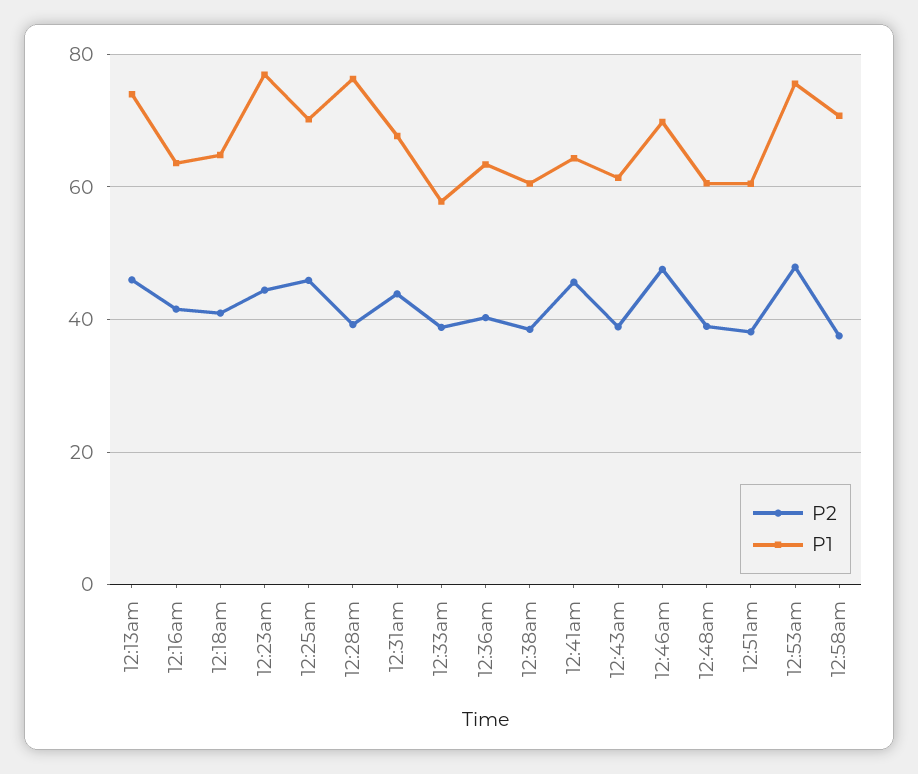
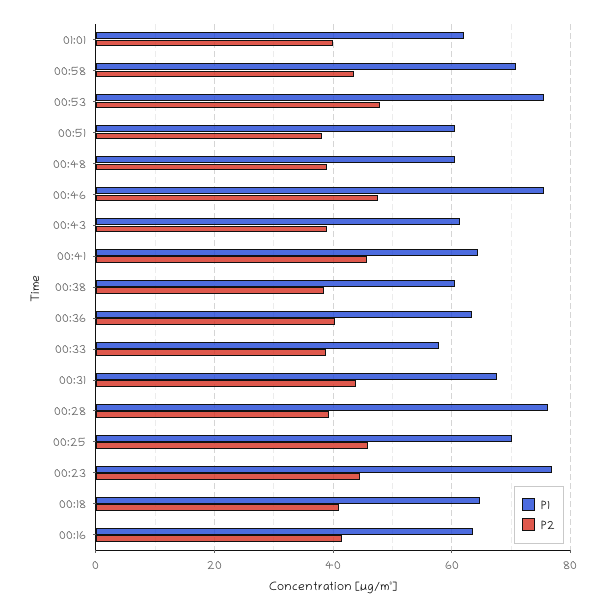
P2, 12:13am: 46 -> none
P1, 12:13am: 74 -> none
P1, 12:46am: 70 -> 76
P2, 12:58am: 38 -> 44
P1, 01:01: none -> 62
P2, 01:01: none -> 40

